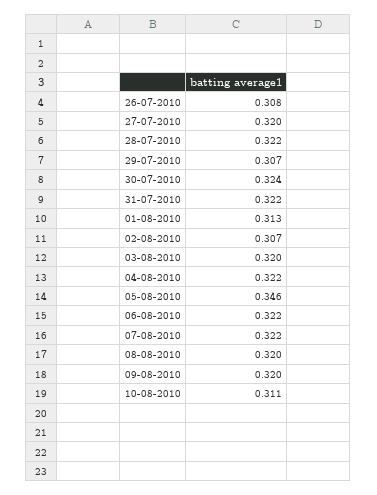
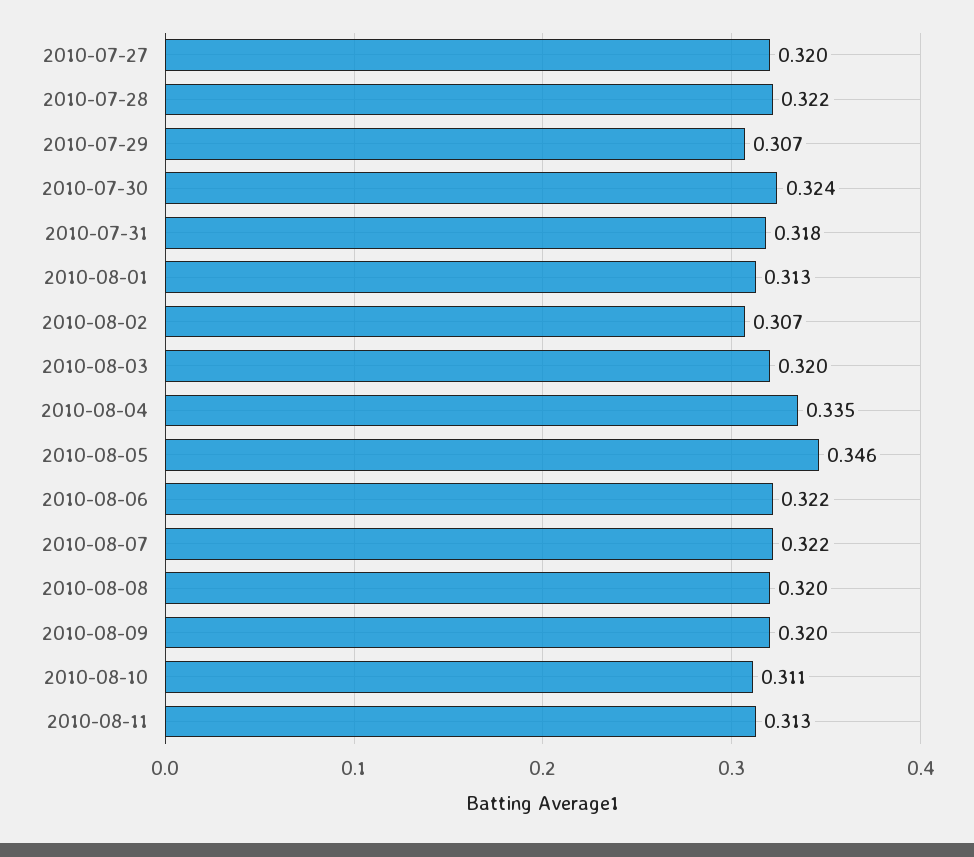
26-07-2010: 0.308 -> none
31-07-2010: 0.322 -> 0.318
04-08-2010: 0.322 -> 0.335
2010-08-11: none -> 0.313

